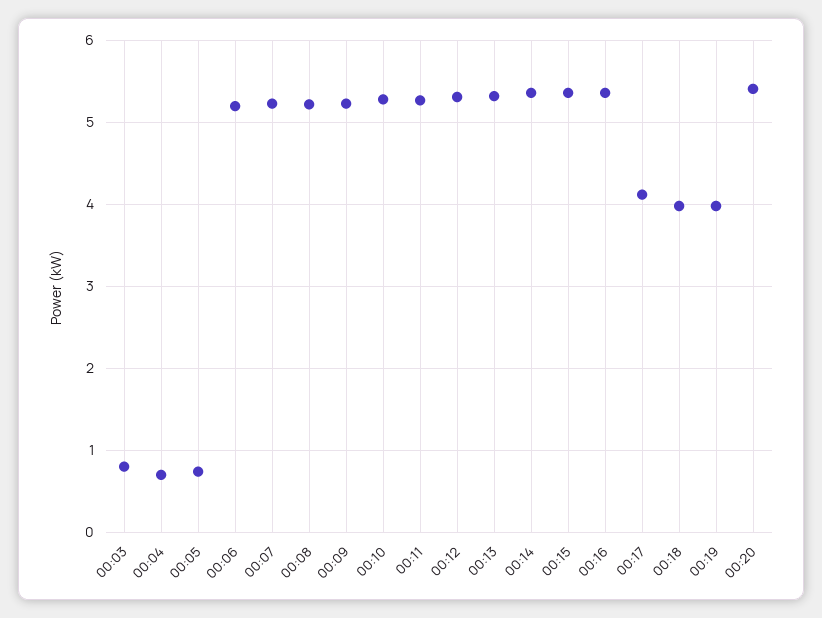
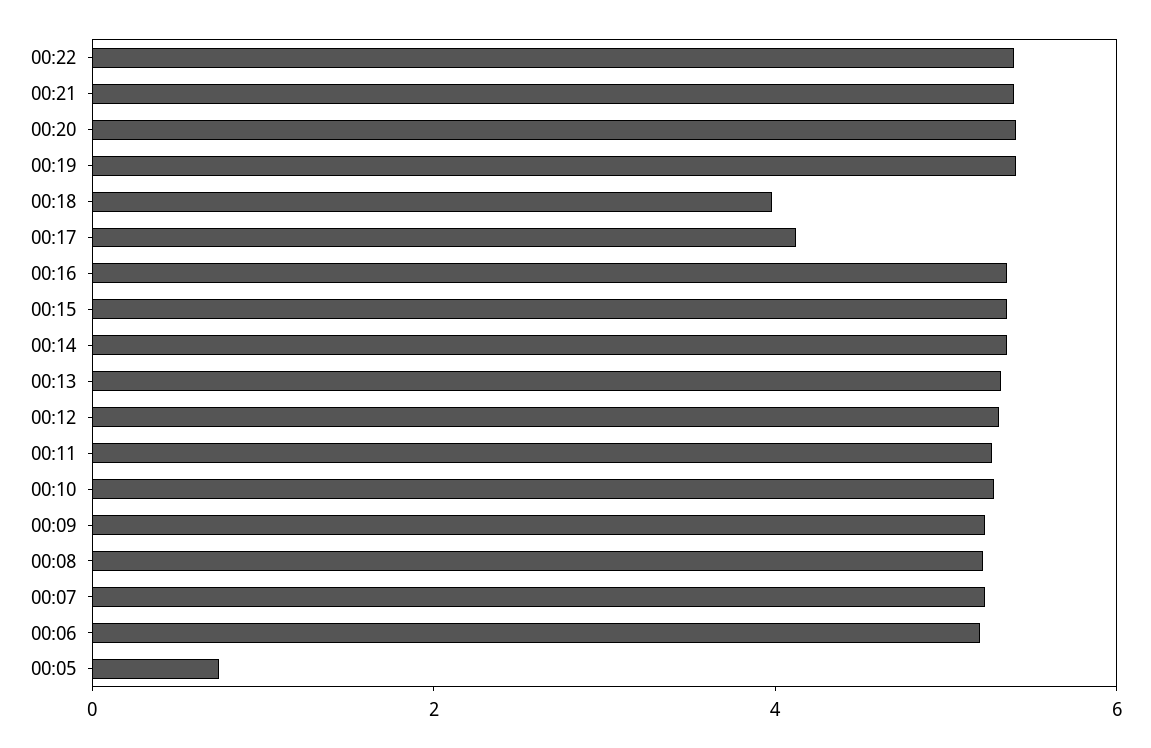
00:03: 0.8 -> none
00:04: 0.7 -> none
00:19: 4 -> 5.5
00:22: none -> 5.5
00:21: none -> 5.5

